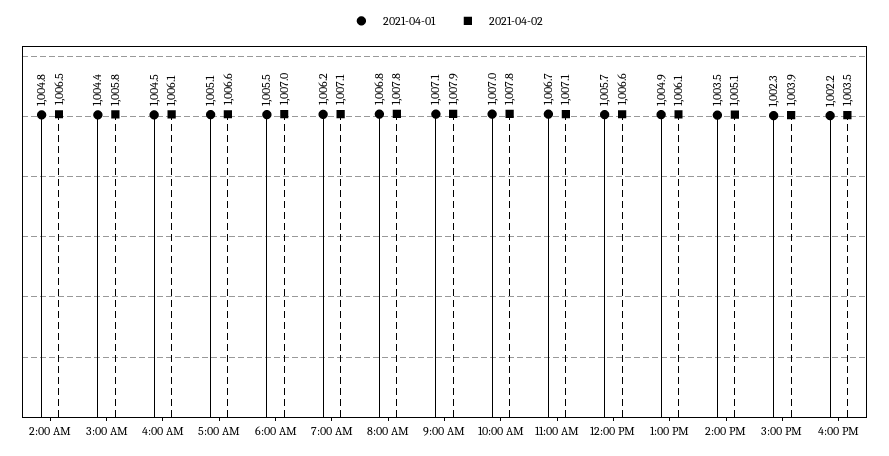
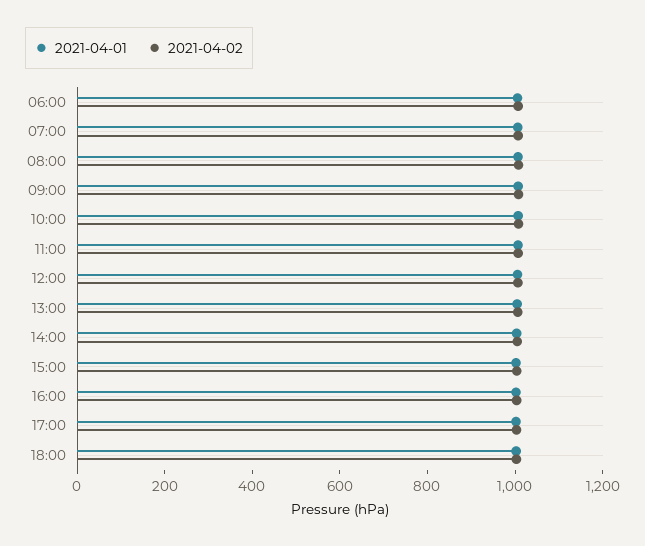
2021-04-01, 2:00 AM: 1004.8 -> none
2021-04-02, 2:00 AM: 1006.5 -> none
2021-04-01, 3:00 AM: 1004.4 -> none
2021-04-02, 3:00 AM: 1005.8 -> none
2021-04-01, 4:00 AM: 1004.5 -> none
2021-04-02, 4:00 AM: 1006.1 -> none
2021-04-01, 5:00 AM: 1005.1 -> none
2021-04-02, 5:00 AM: 1006.6 -> none
2021-04-01, 17:00: none -> 1000
2021-04-02, 17:00: none -> 1000
2021-04-01, 18:00: none -> 1000
2021-04-02, 18:00: none -> 1000

